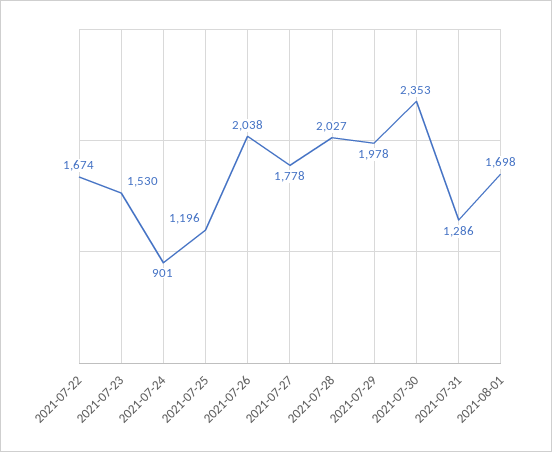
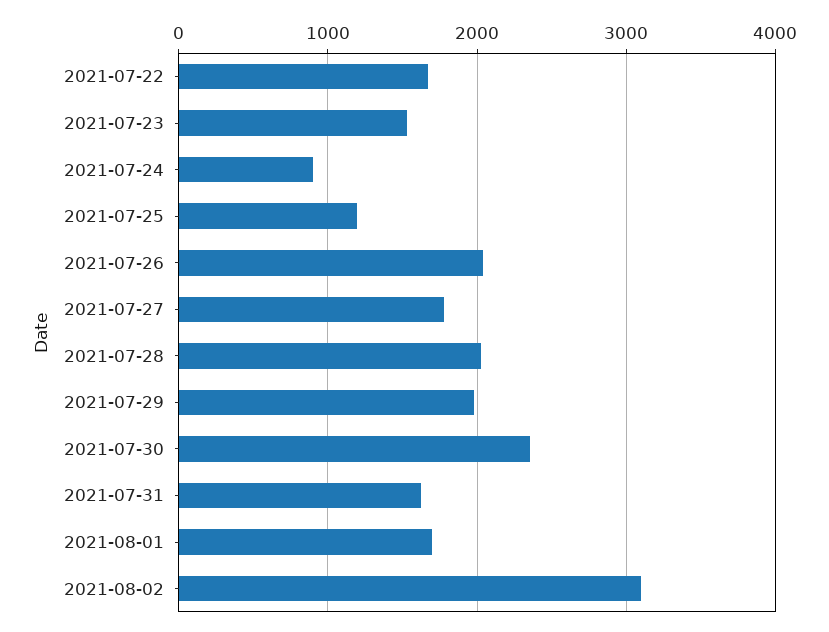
2021-07-31: 1286 -> 1600
2021-08-02: none -> 3100

